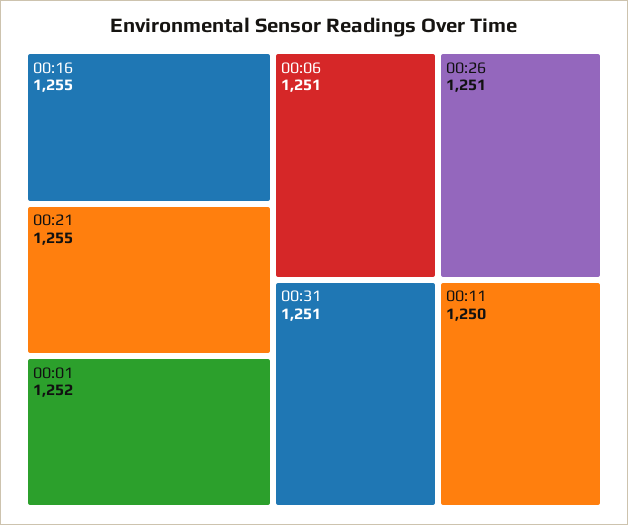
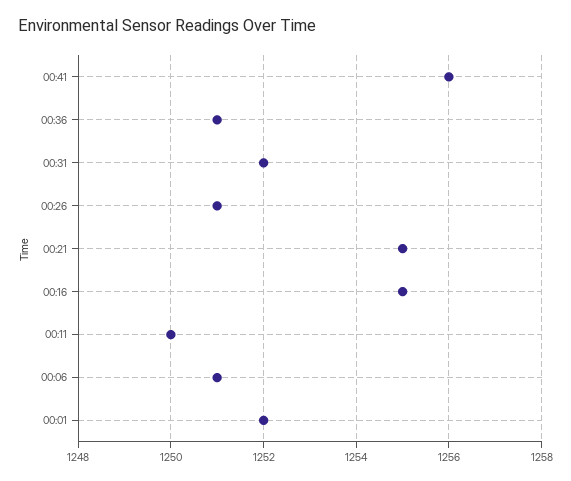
00:31: 1251 -> 1252
00:41: none -> 1256
00:36: none -> 1251

